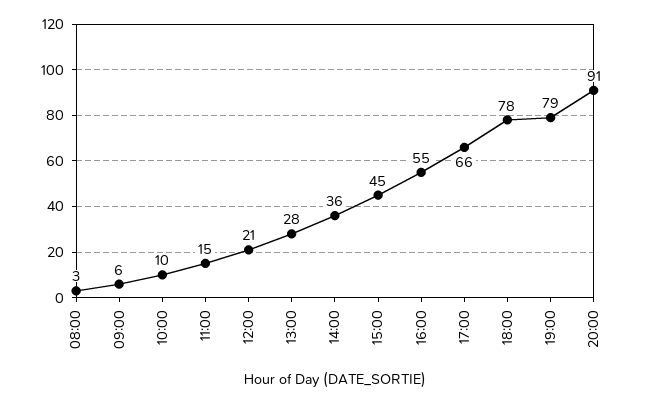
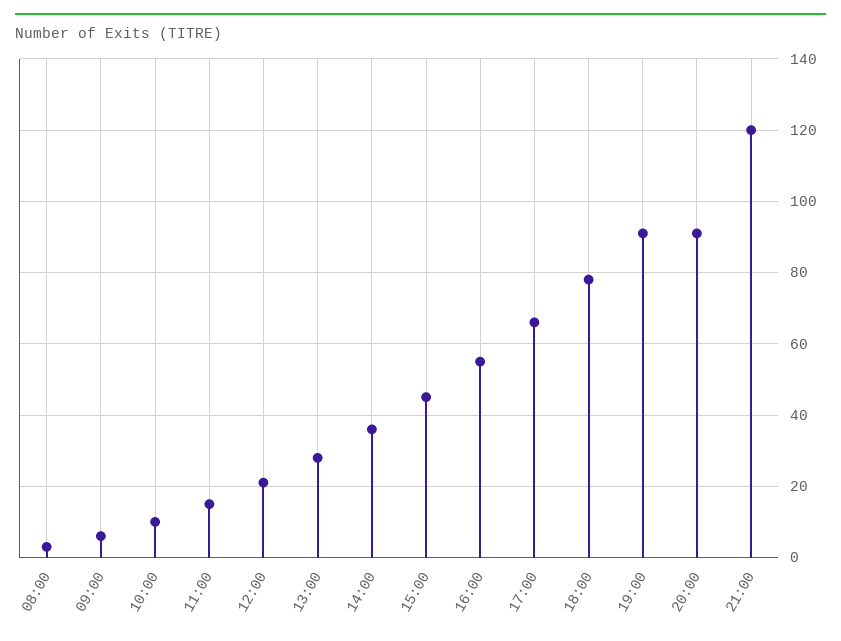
19:00: 79 -> 90
21:00: none -> 120

